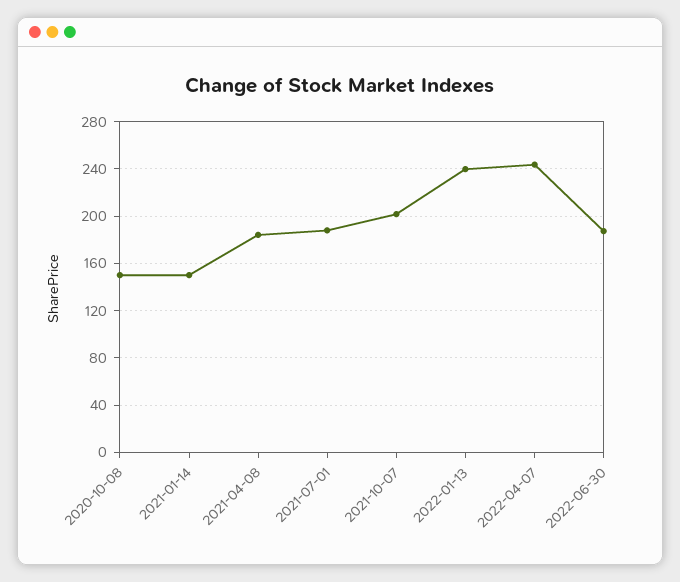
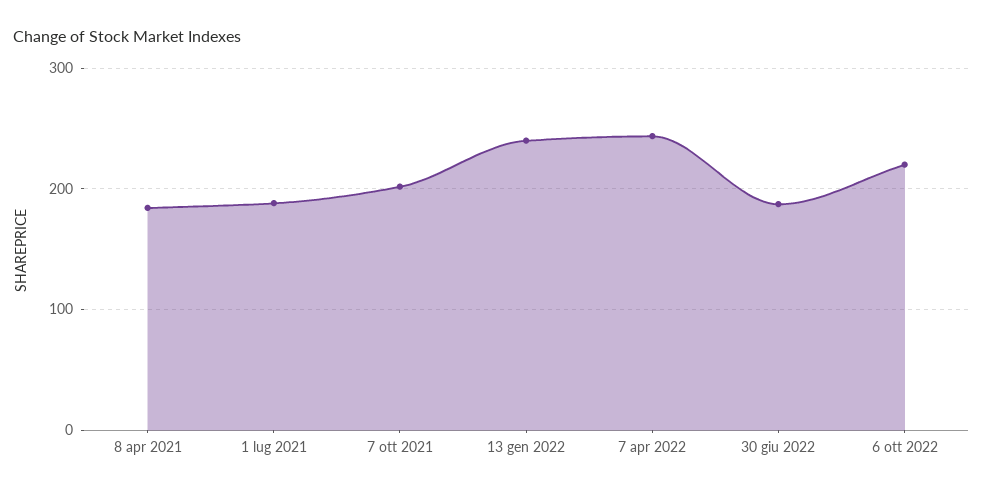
2020-10-08: 150 -> none
2021-01-14: 150 -> none
6 ott 2022: none -> 220

